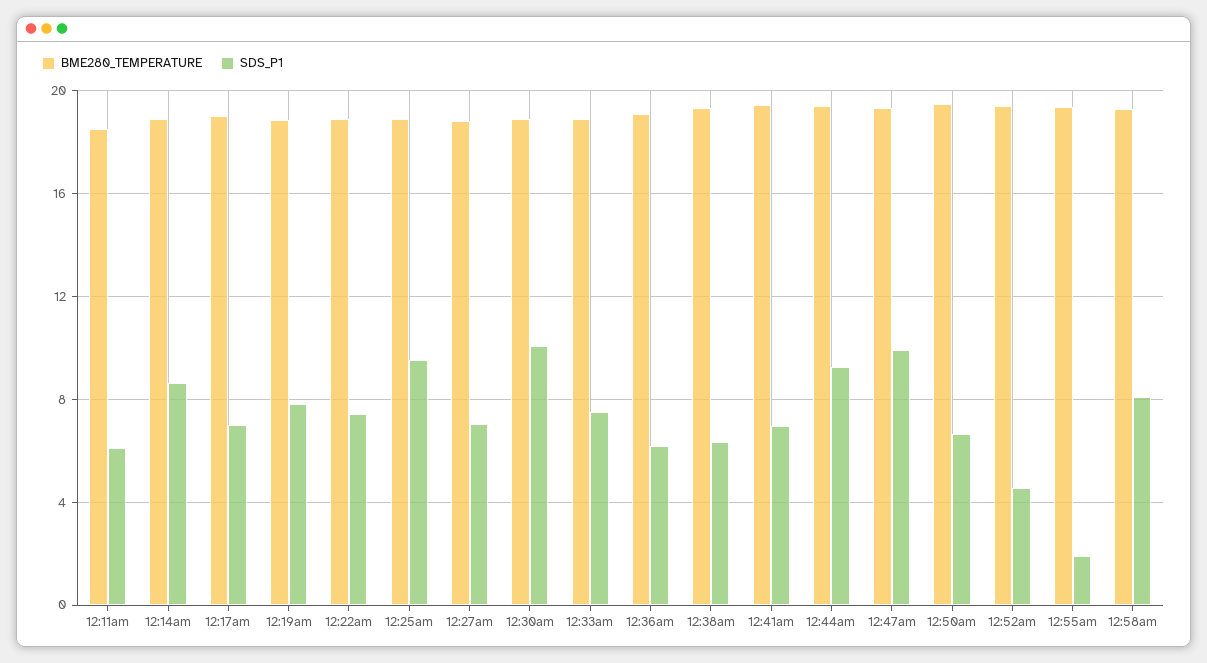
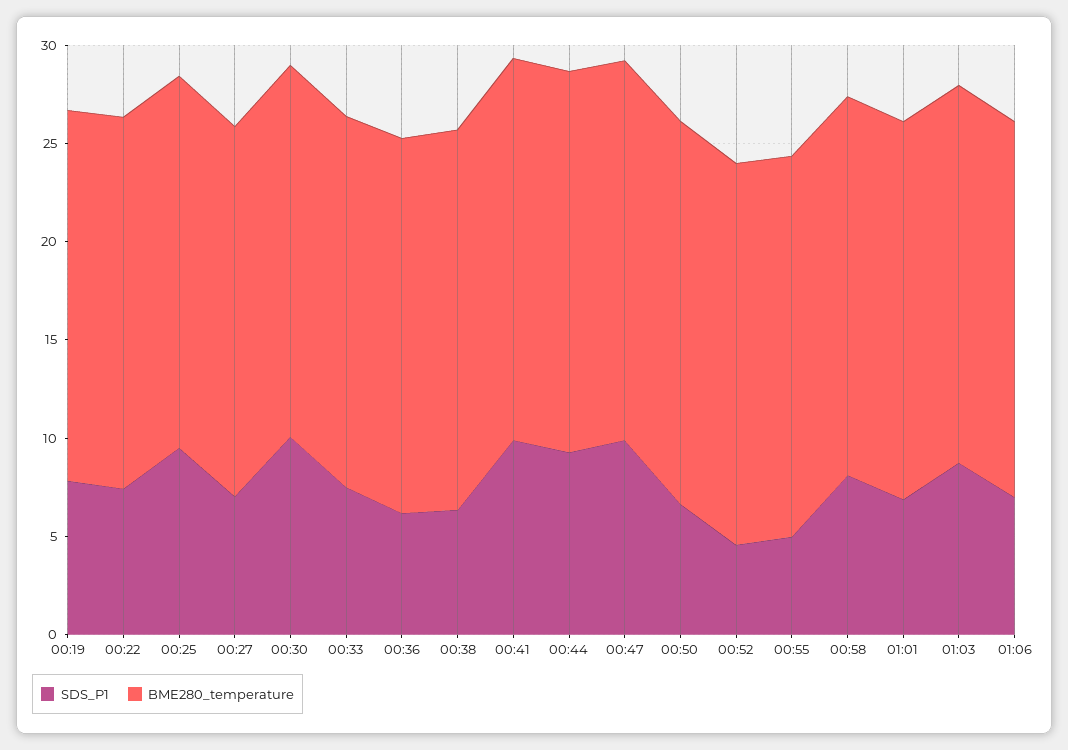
BME280_TEMPERATURE, 12:11am: 18.5 -> none
SDS_P1, 12:11am: 6 -> none
BME280_TEMPERATURE, 12:14am: 19 -> none
SDS_P1, 12:14am: 8.5 -> none
BME280_TEMPERATURE, 12:17am: 19 -> none
SDS_P1, 12:17am: 7 -> none
SDS_P1, 12:41am: 7 -> 10
SDS_P1, 12:55am: 2 -> 5
SDS_P1, 01:01: none -> 7
BME280_TEMPERATURE, 01:01: none -> 19
SDS_P1, 01:03: none -> 9
BME280_TEMPERATURE, 01:03: none -> 19
SDS_P1, 01:06: none -> 7
BME280_TEMPERATURE, 01:06: none -> 19

